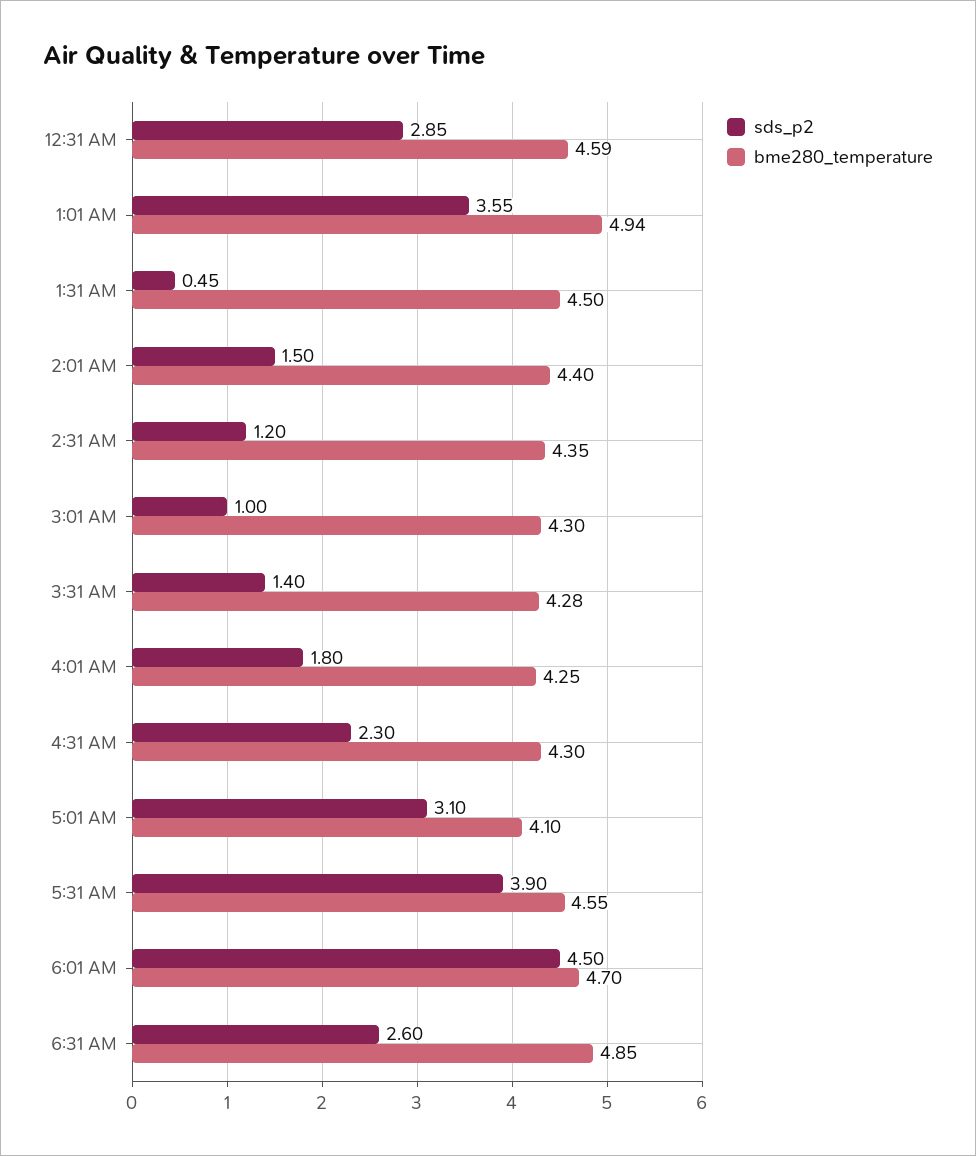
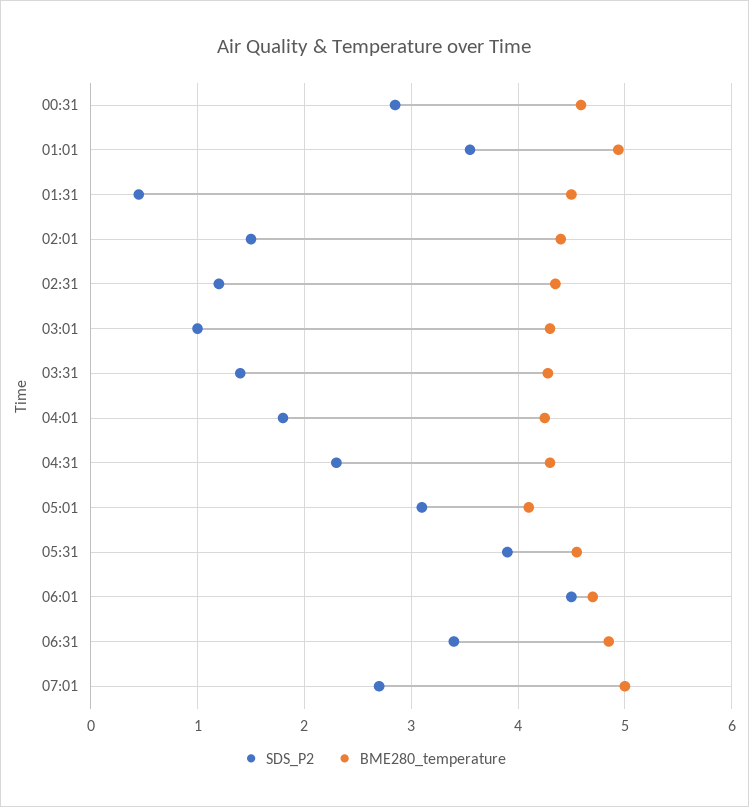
sds_p2, 6:31 AM: 2.6 -> 3.4
sds_p2, 07:01: none -> 2.7
bme280_temperature, 07:01: none -> 5

